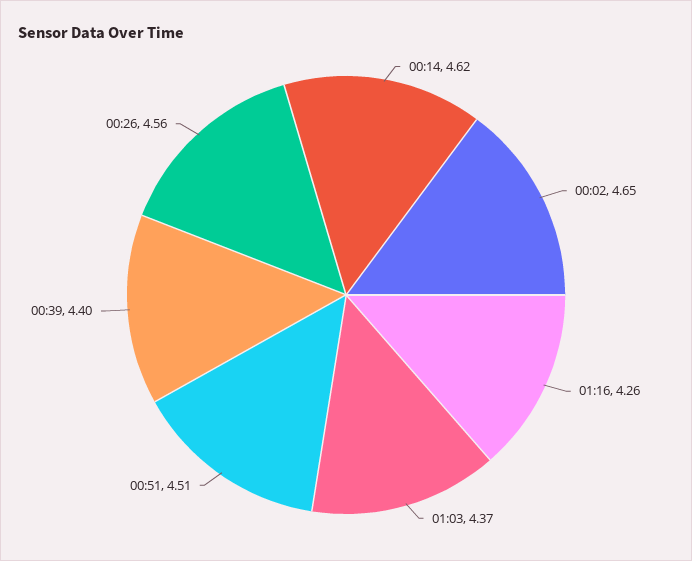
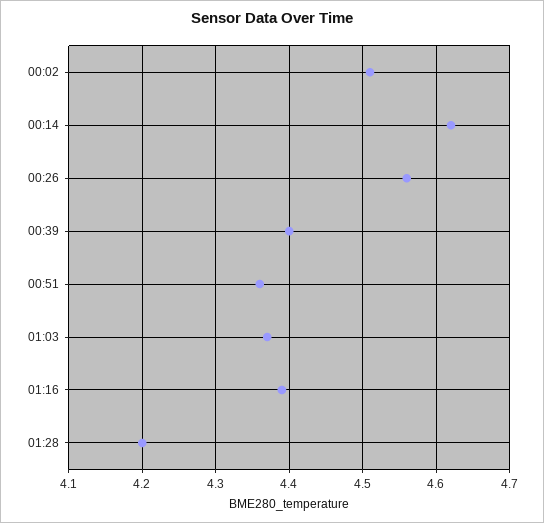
00:02: 4.65 -> 4.51
01:16: 4.26 -> 4.39
00:51: 4.51 -> 4.36
01:28: none -> 4.2

